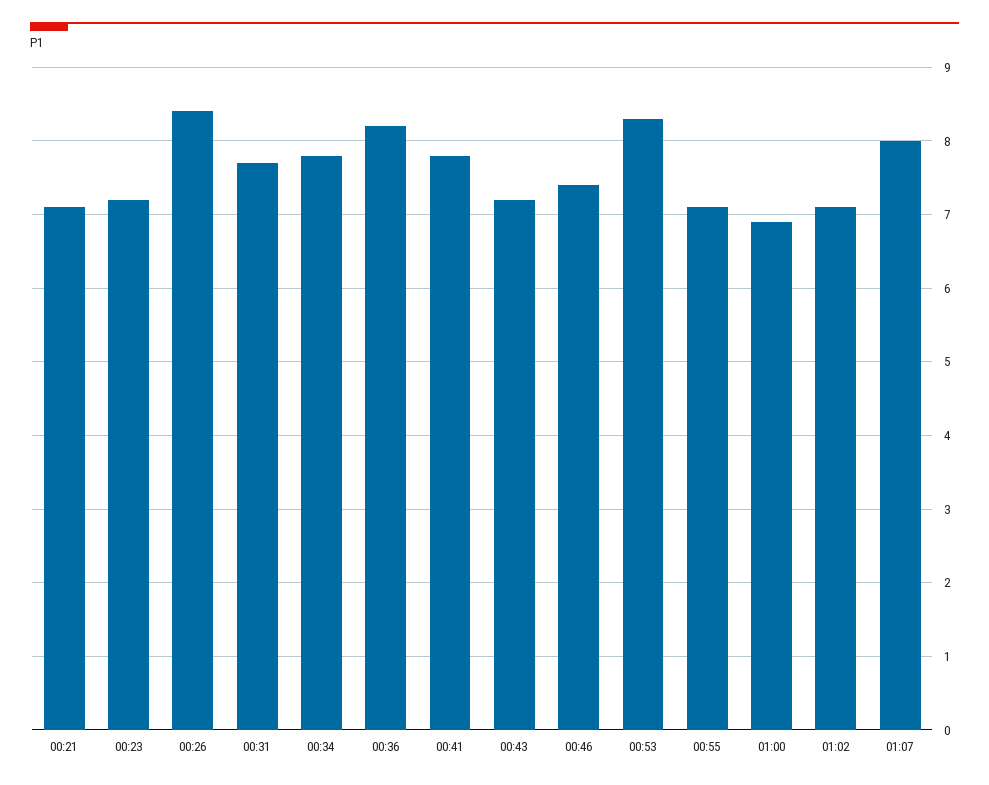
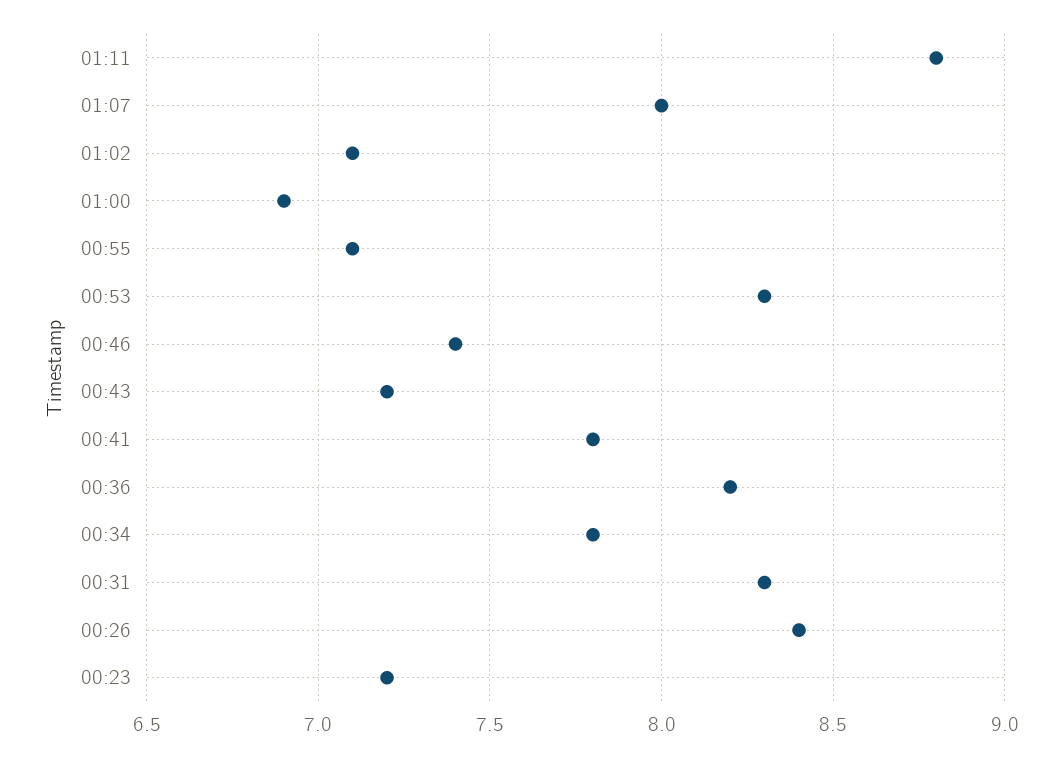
00:21: 7.1 -> none
00:31: 7.7 -> 8.3
01:11: none -> 8.8

